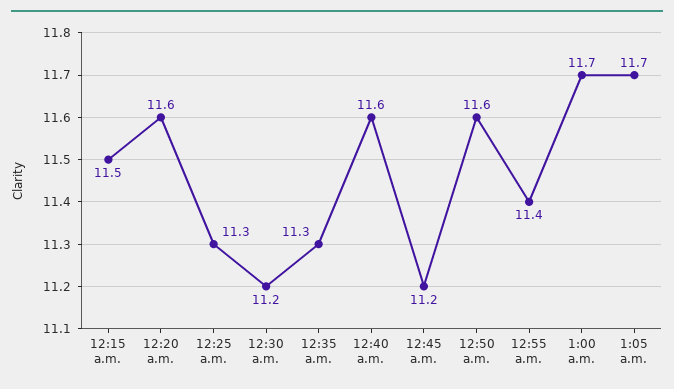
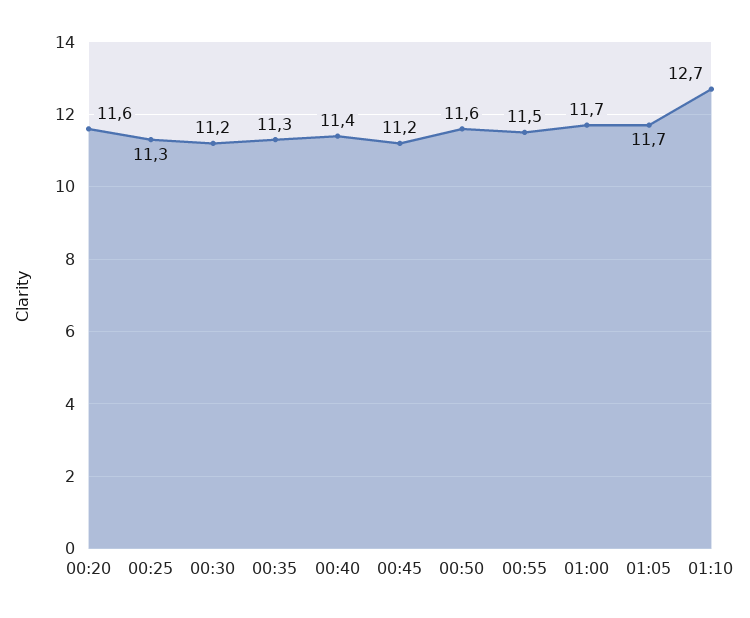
12:15 a.m.: 11.5 -> none
12:40 a.m.: 11.6 -> 11.4
12:55 a.m.: 11.4 -> 11.5
01:10: none -> 12.7

